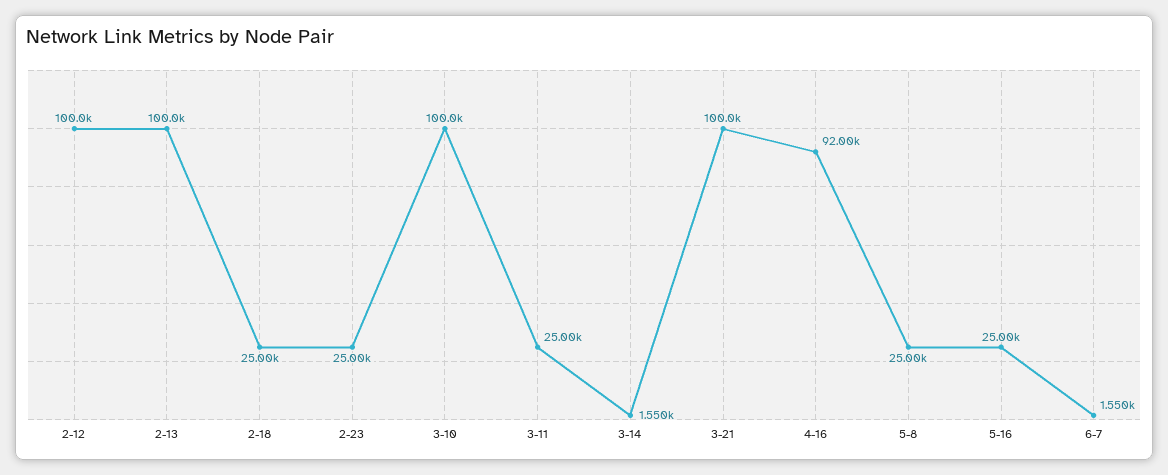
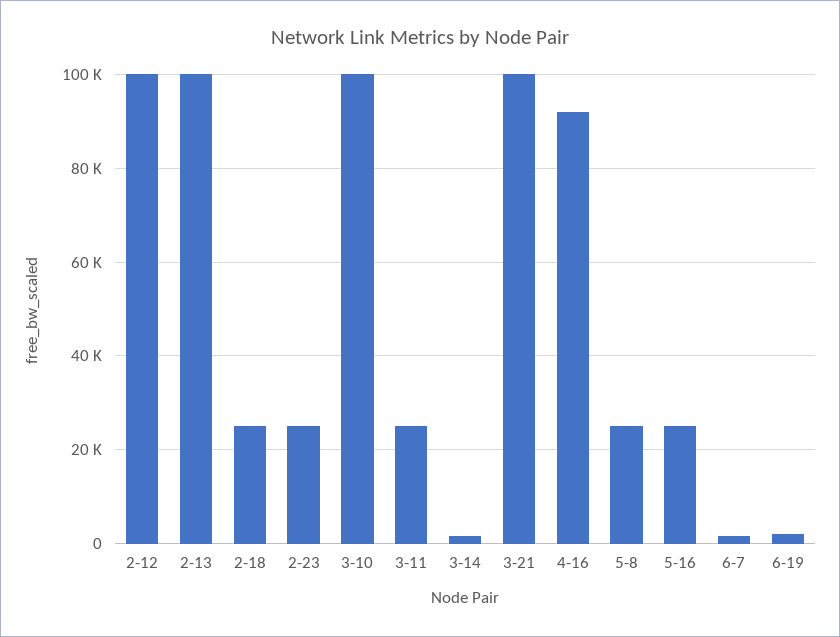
6-19: none -> 2000

